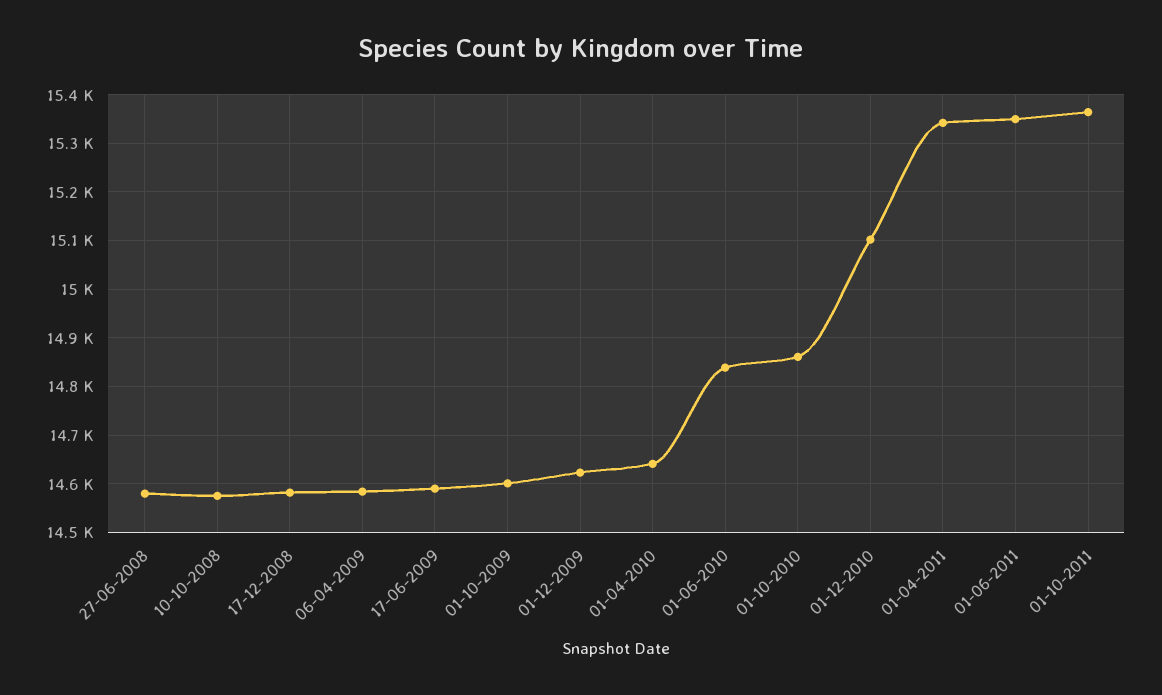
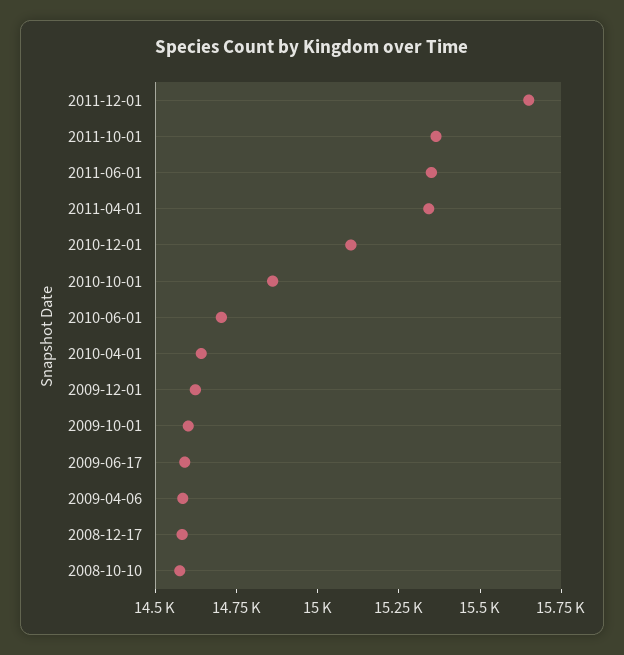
27-06-2008: 14580 -> none
01-06-2010: 14840 -> 14700
2011-12-01: none -> 15650

